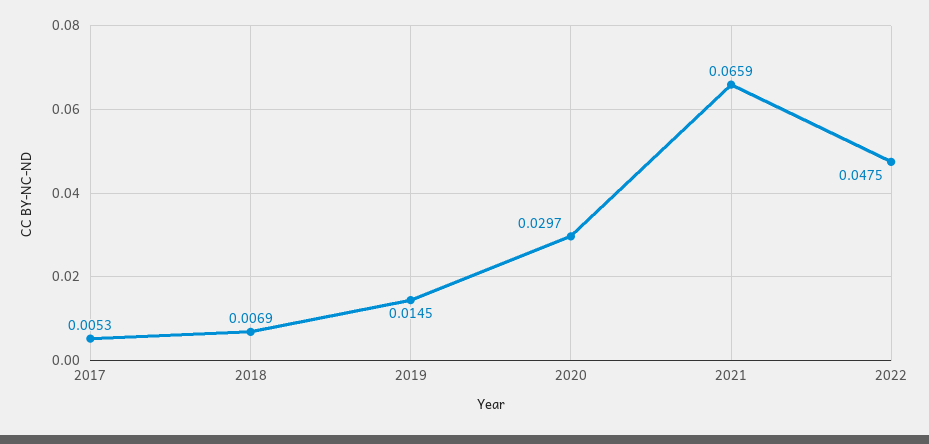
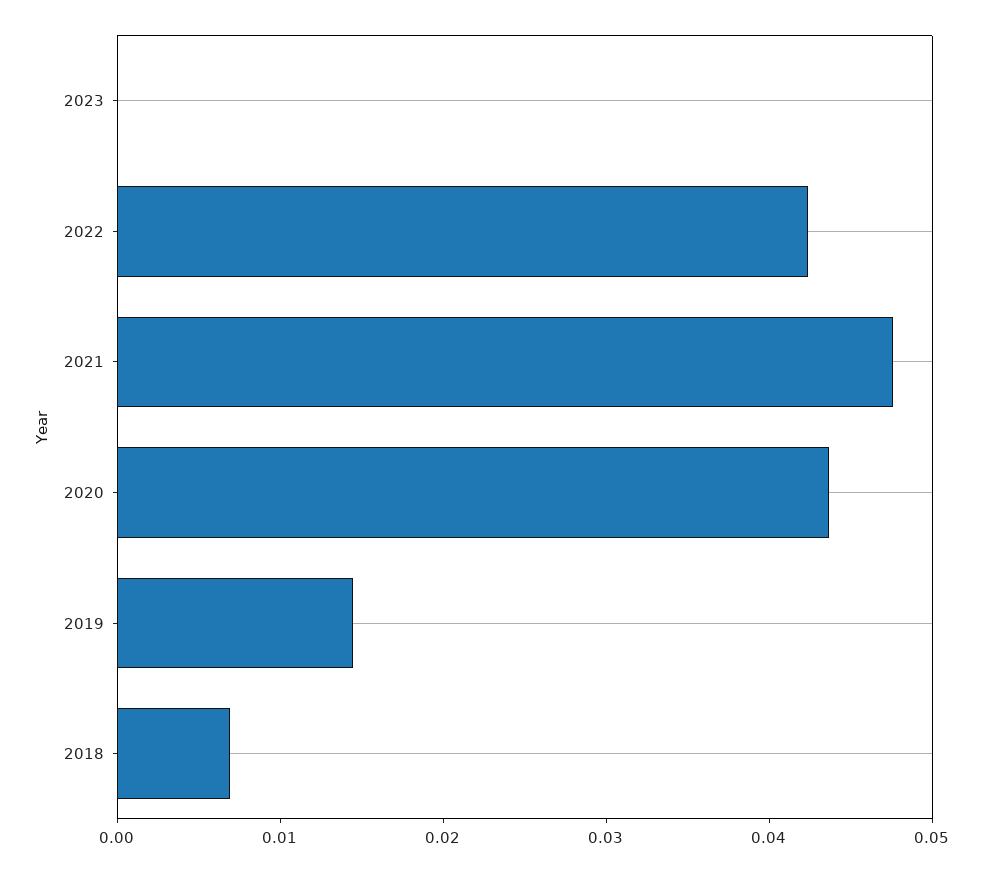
2017: 0.0053 -> none
2020: 0.0297 -> 0.044
2021: 0.0659 -> 0.048
2022: 0.0475 -> 0.042
2023: none -> 0

